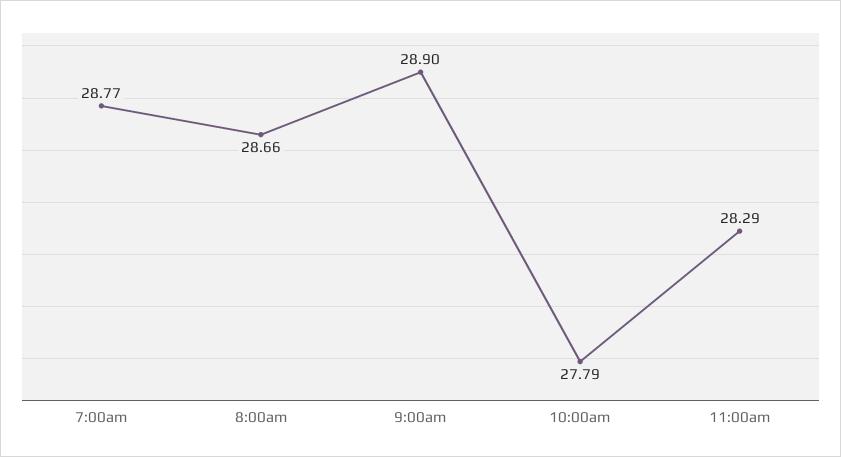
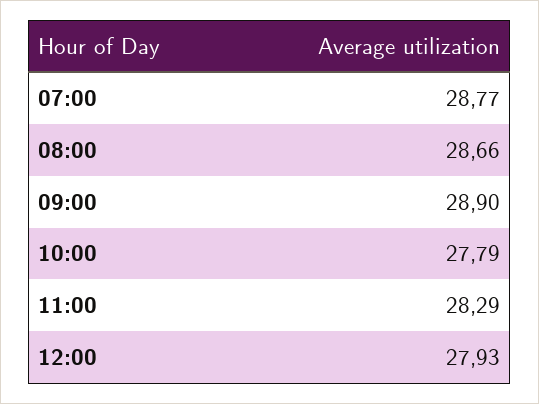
12:00: none -> 27.93

